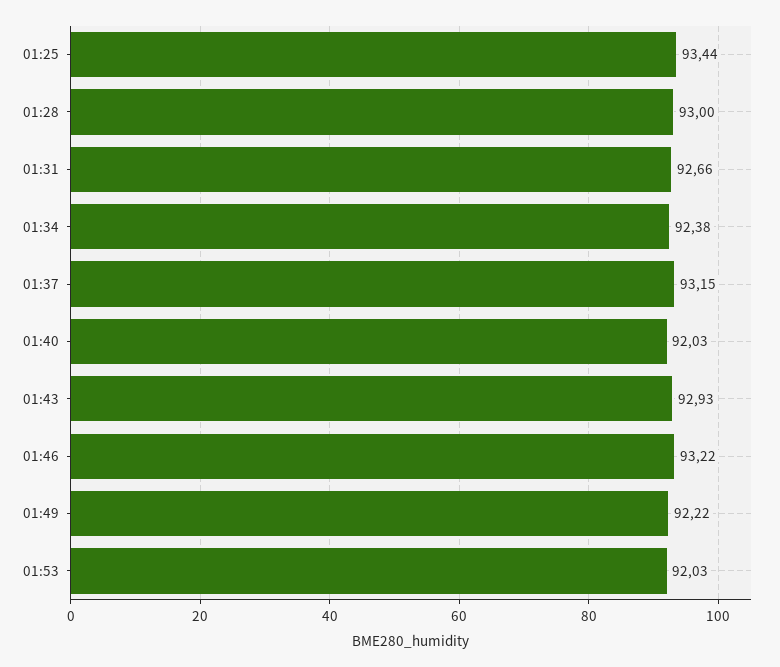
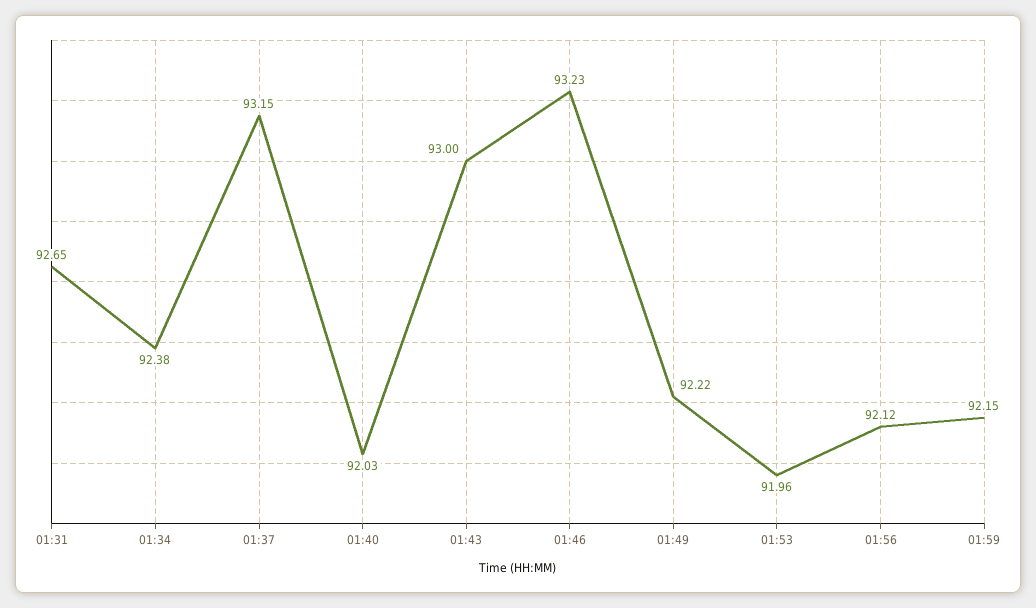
01:25: 93.44 -> none
01:28: 93 -> none
01:31: 92.66 -> 92.65
01:43: 92.93 -> 93
01:46: 93.22 -> 93.23
01:53: 92.03 -> 91.96
01:56: none -> 92.12
01:59: none -> 92.15

